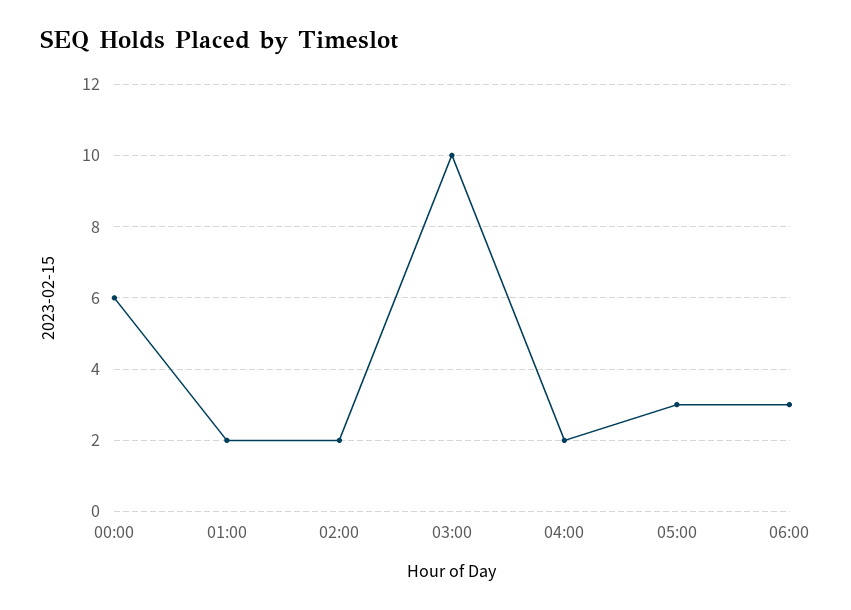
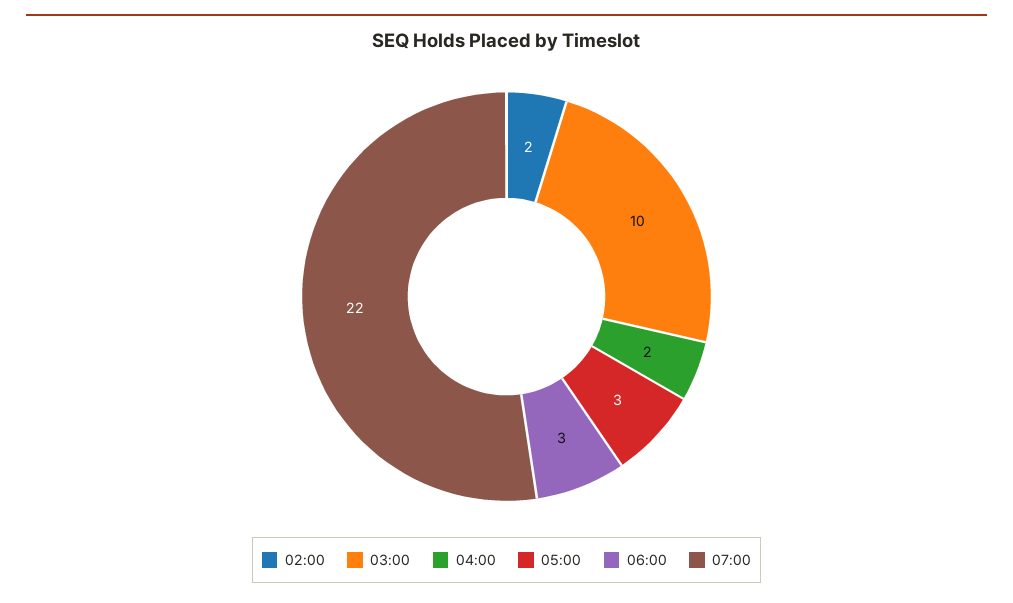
00:00: 6 -> none
01:00: 2 -> none
07:00: none -> 22

